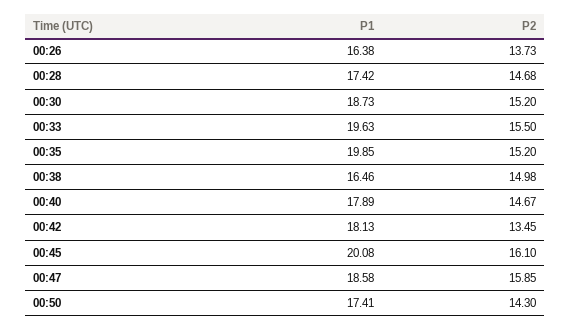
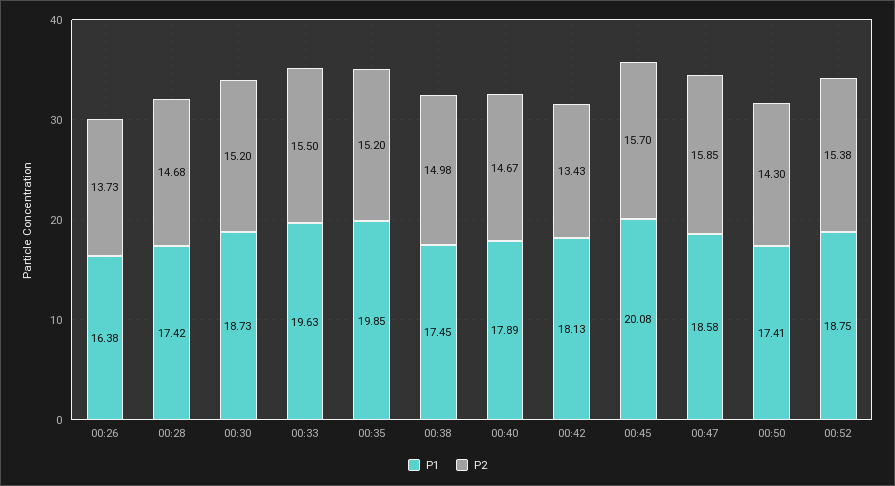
P1, 00:38: 16.46 -> 17.45
P2, 00:42: 13.45 -> 13.43
P2, 00:45: 16.1 -> 15.7
P1, 00:52: none -> 18.75
P2, 00:52: none -> 15.38

